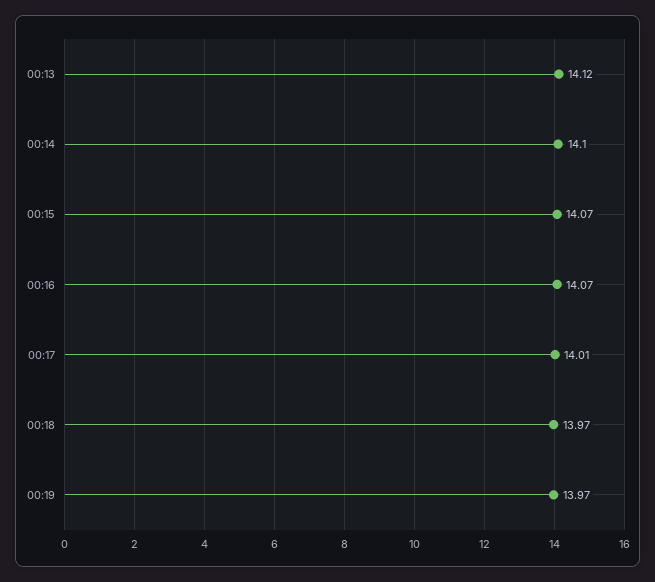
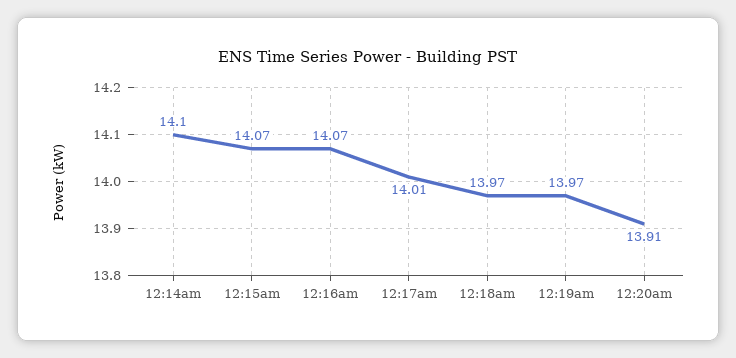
00:13: 14.12 -> none
12:20am: none -> 13.91

